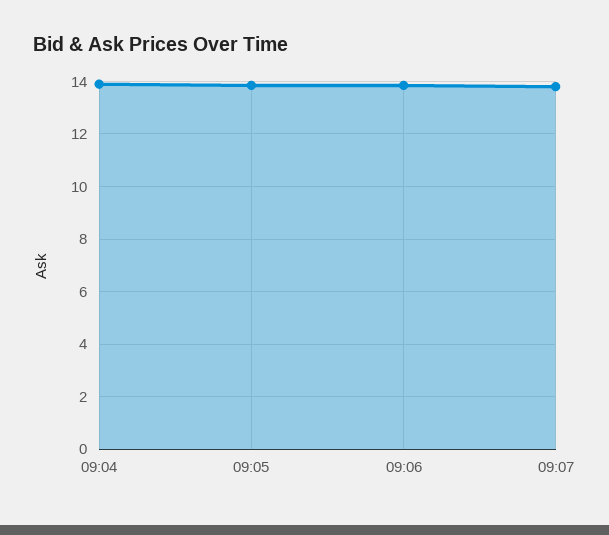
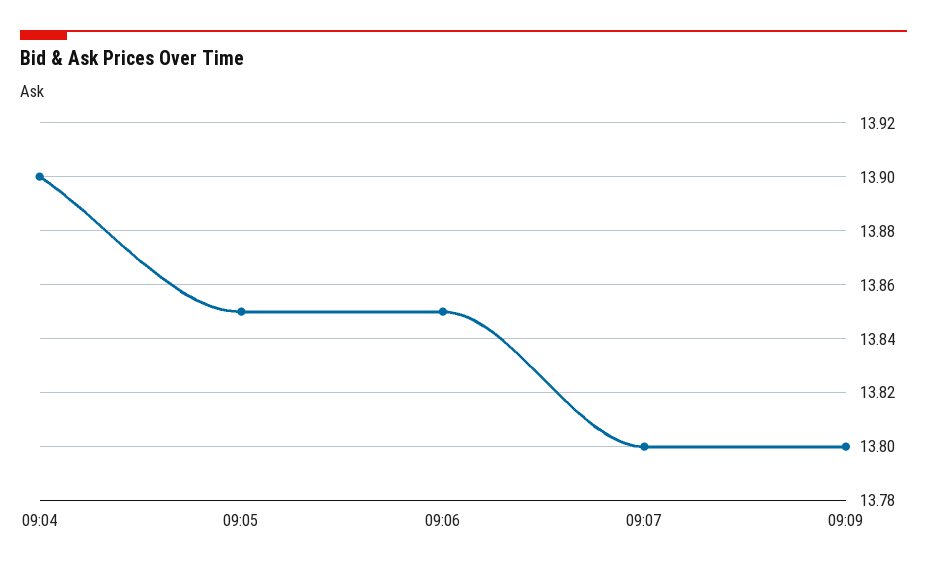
09:09: none -> 13.8

